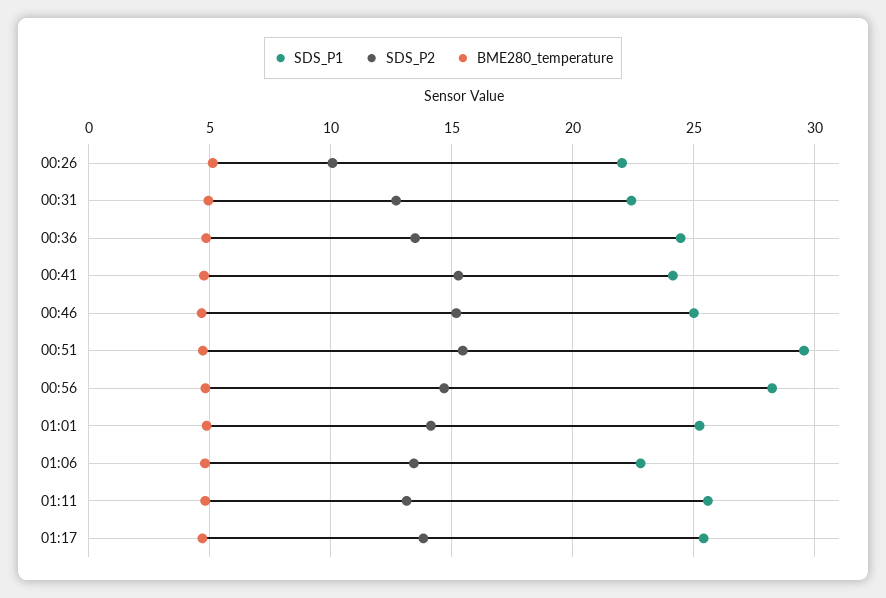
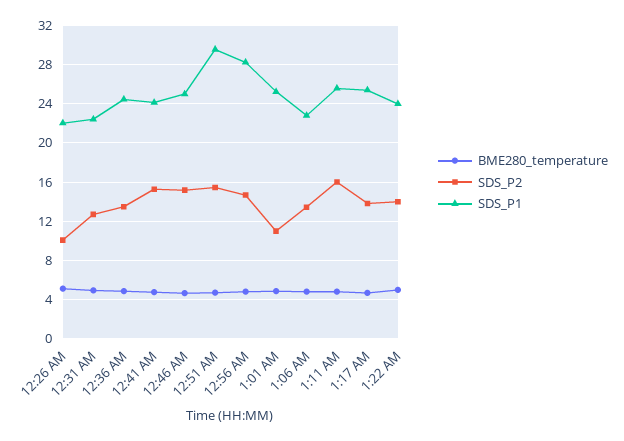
SDS_P2, 01:01: 14 -> 11
SDS_P2, 01:11: 13 -> 16
BME280_temperature, 1:22 AM: none -> 5
SDS_P2, 1:22 AM: none -> 14
SDS_P1, 1:22 AM: none -> 24

